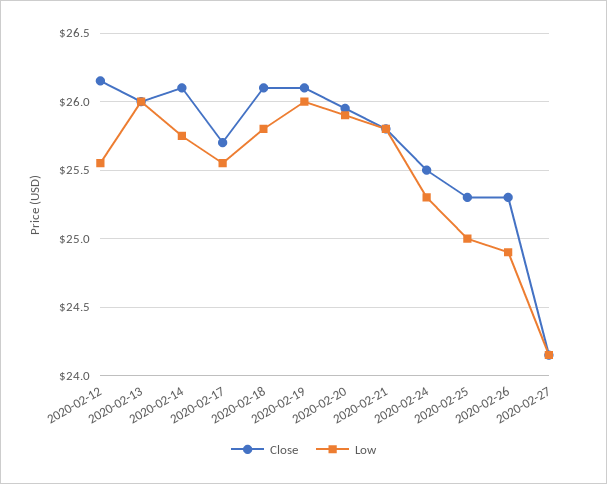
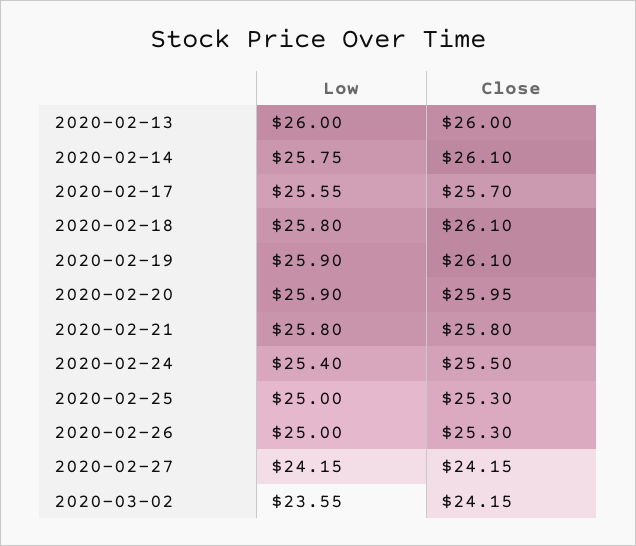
Close, 2020-02-12: 26.15 -> none
Low, 2020-02-12: 25.55 -> none
Low, 2020-02-19: 26 -> 25.9
Low, 2020-02-24: 25.3 -> 25.4
Low, 2020-02-26: 24.9 -> 25
Low, 2020-03-02: none -> 23.55
Close, 2020-03-02: none -> 24.15

